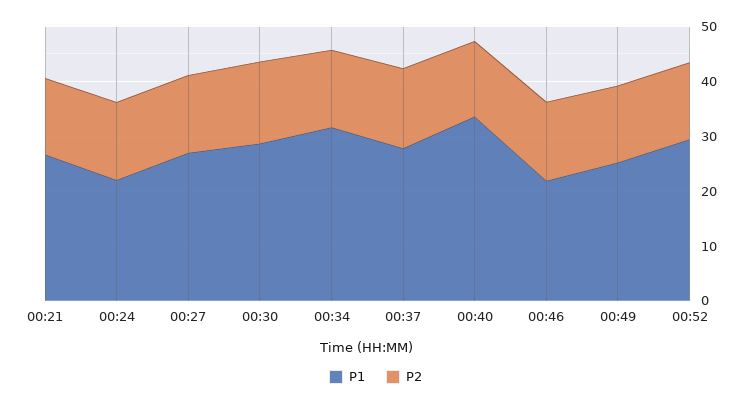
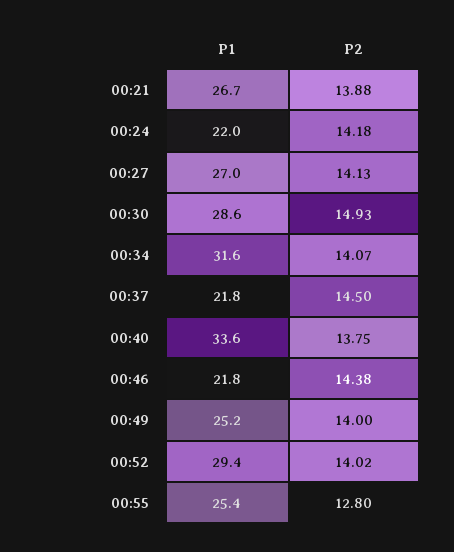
P1, 00:37: 28 -> 21.8
P1, 00:55: none -> 25.4
P2, 00:55: none -> 12.8

